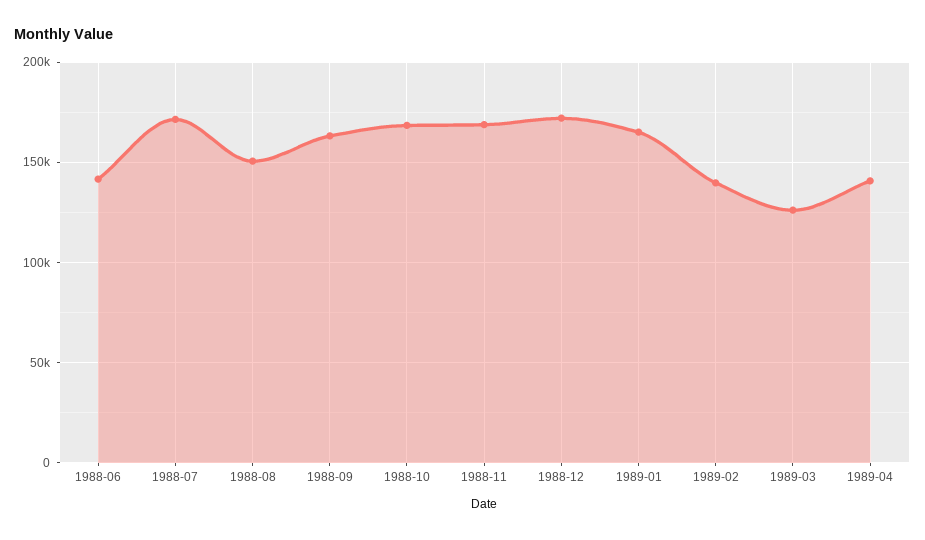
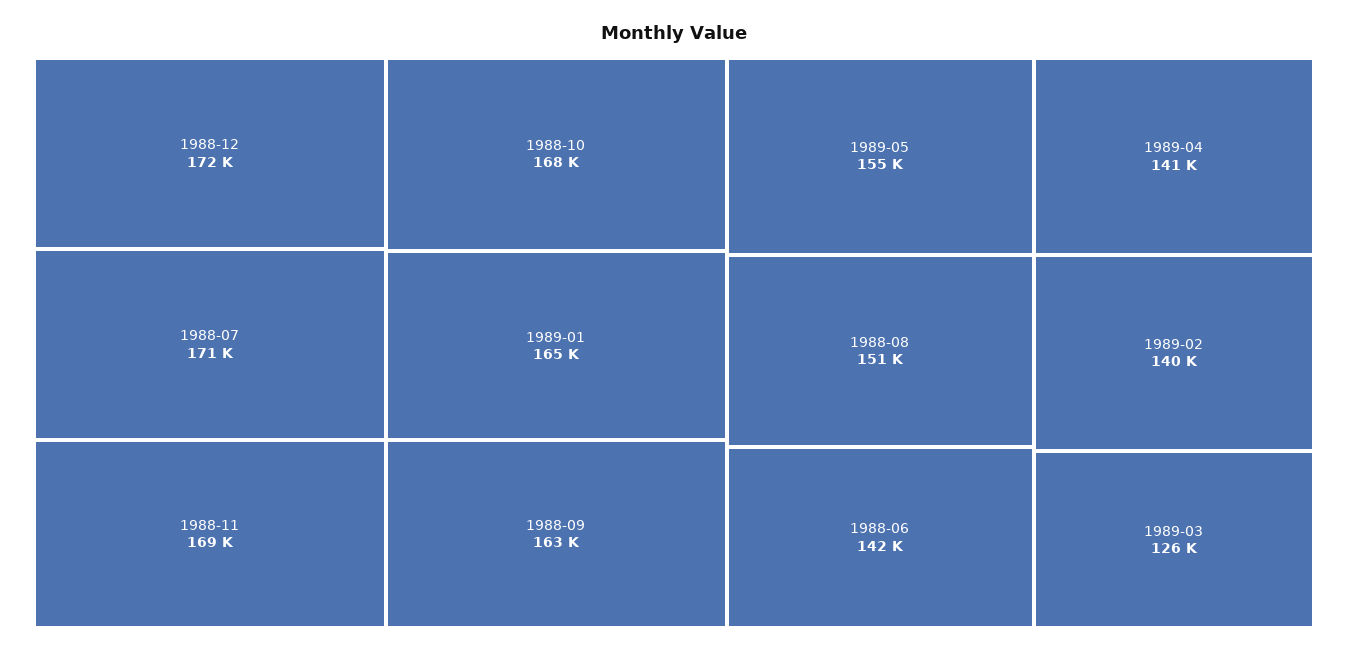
1989-05: none -> 155000

